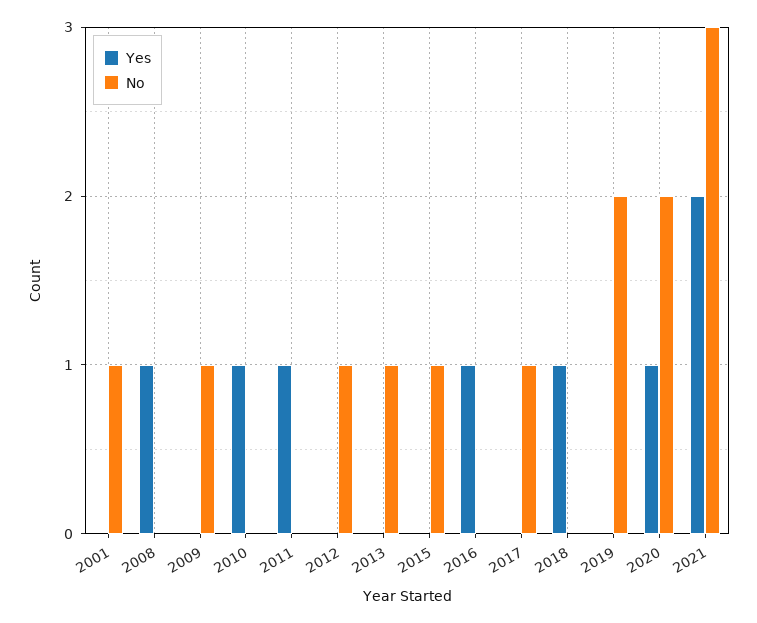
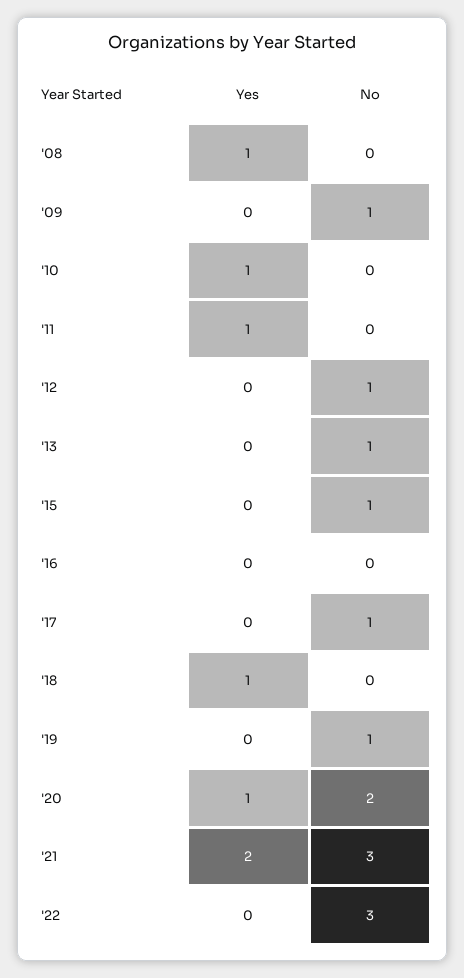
Yes, 2001: 0 -> none
No, 2001: 1 -> none
Yes, 2016: 1 -> 0
No, 2019: 2 -> 1
Yes, '22: none -> 0
No, '22: none -> 3

